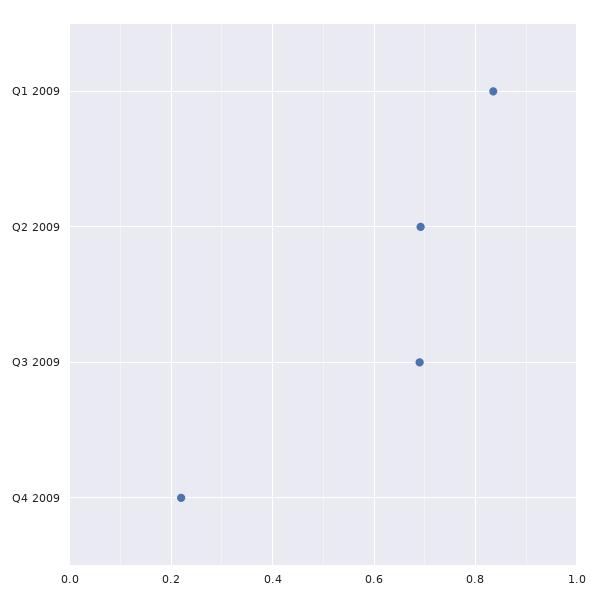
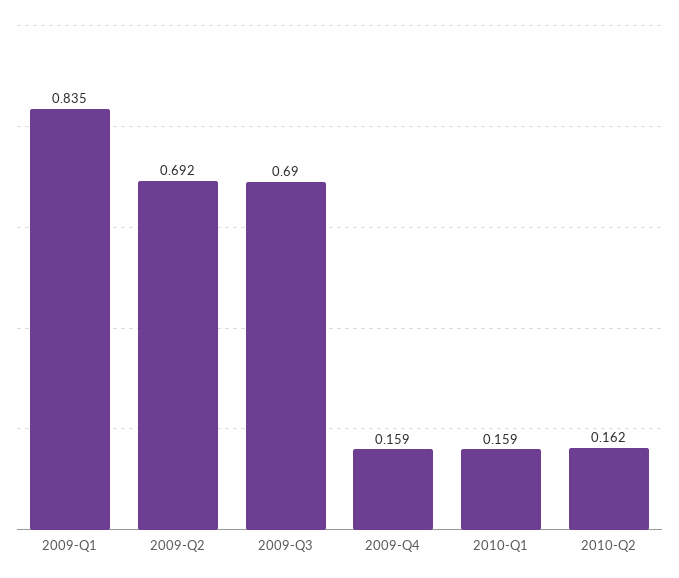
Q4 2009: 0.22 -> 0.159
2010-Q1: none -> 0.159
2010-Q2: none -> 0.162

